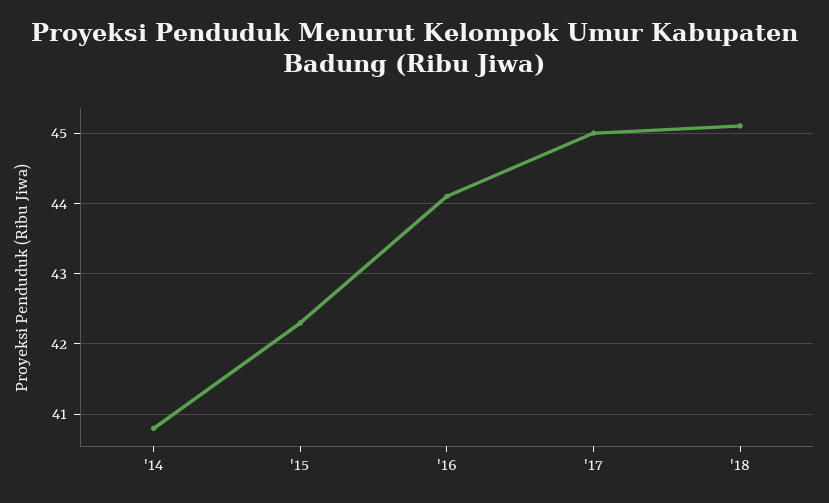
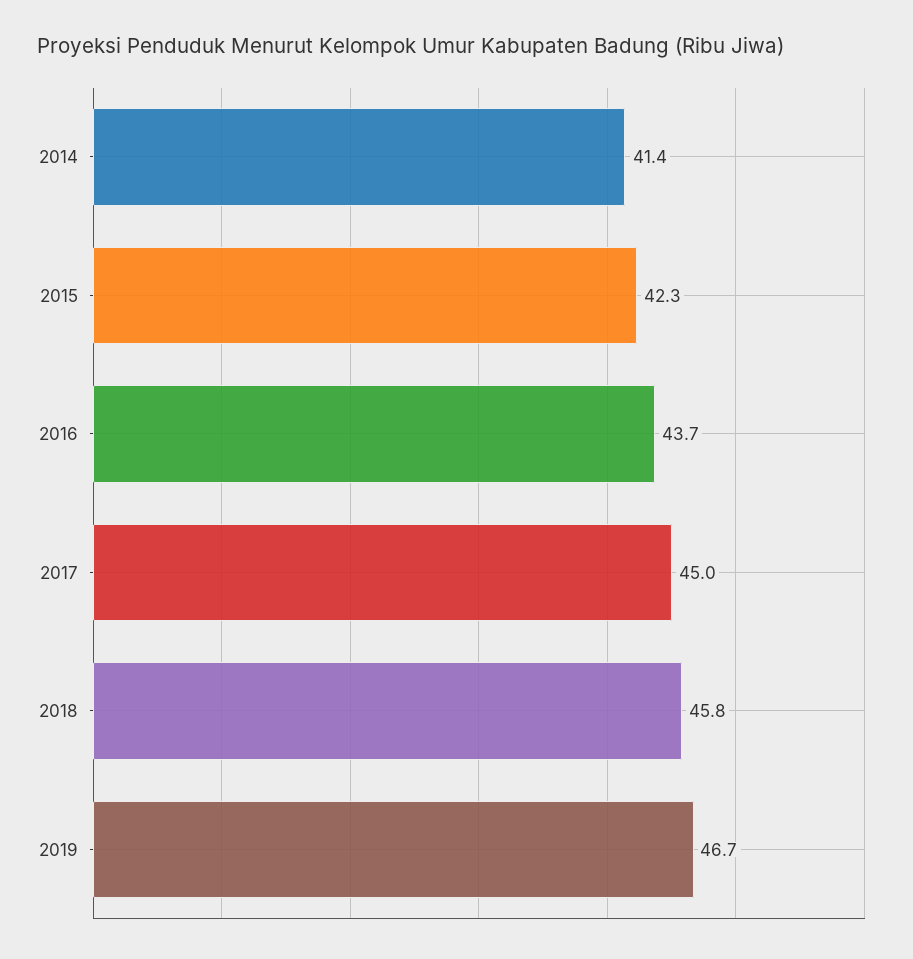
'14: 40.8 -> 41.4
'16: 44.1 -> 43.7
'18: 45.1 -> 45.8
2019: none -> 46.7

